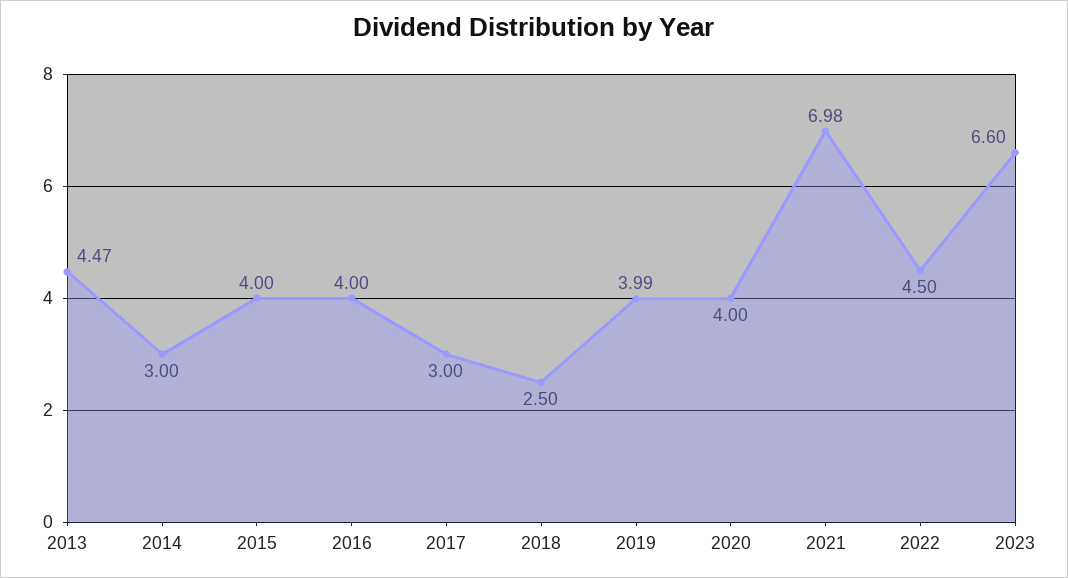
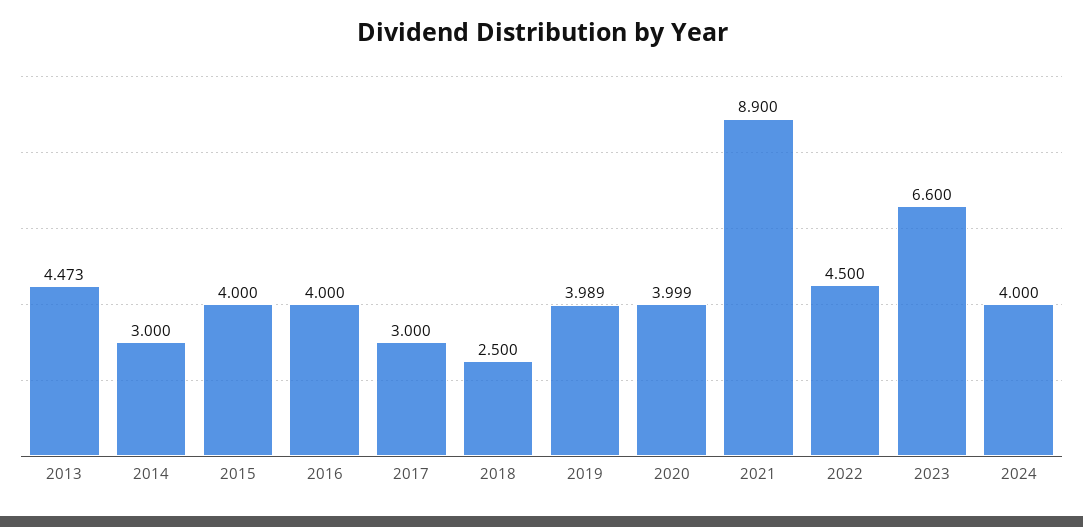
2021: 6.98 -> 8.9
2024: none -> 4

